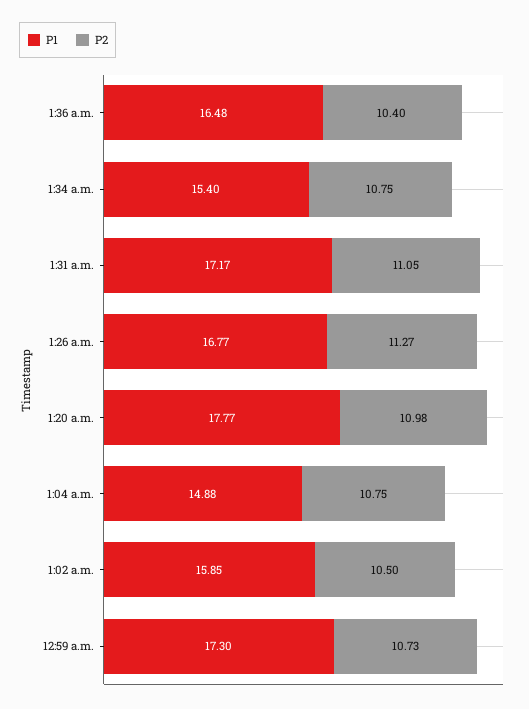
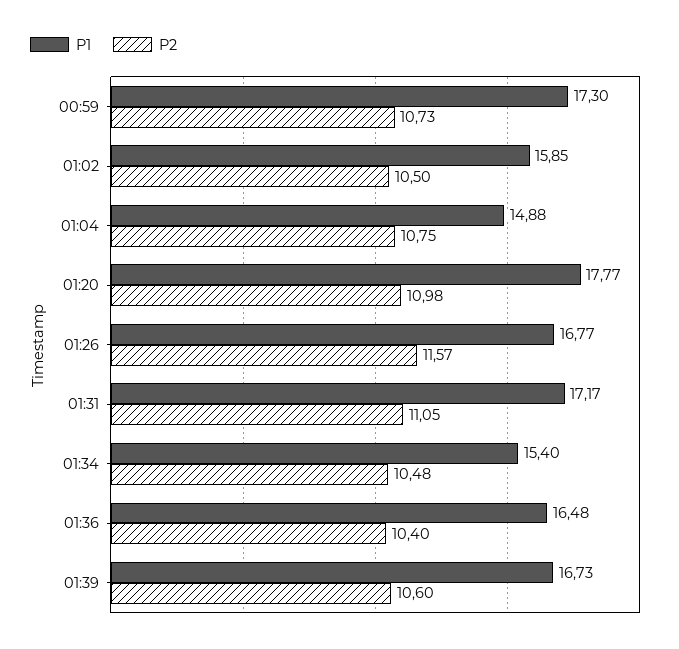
P2, 1:34 a.m.: 10.75 -> 10.48
P2, 1:26 a.m.: 11.27 -> 11.57
P1, 01:39: none -> 16.73
P2, 01:39: none -> 10.6

